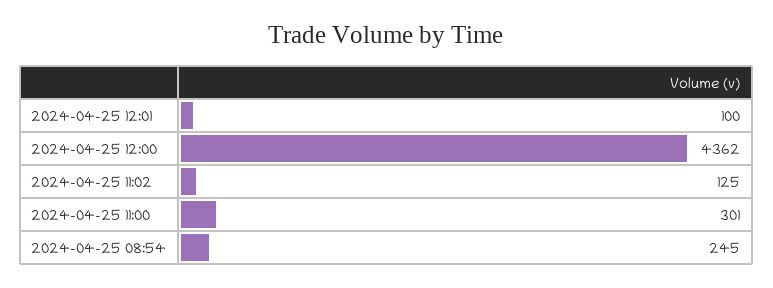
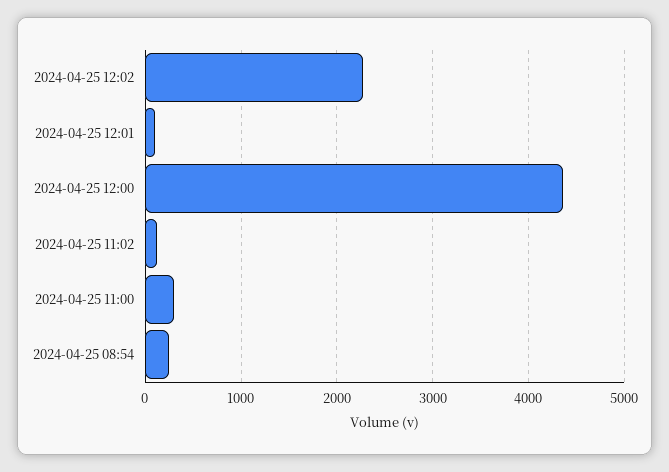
2024-04-25 12:02: none -> 2300

